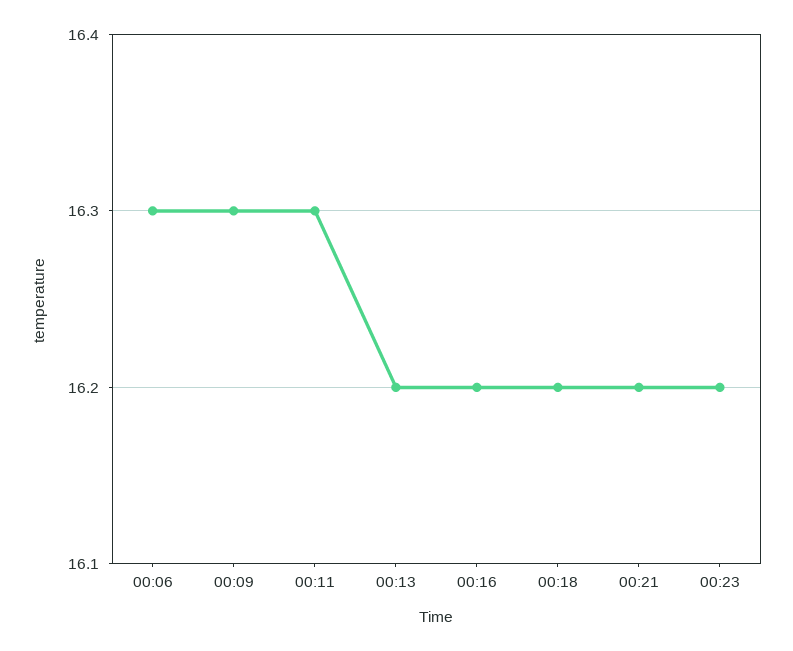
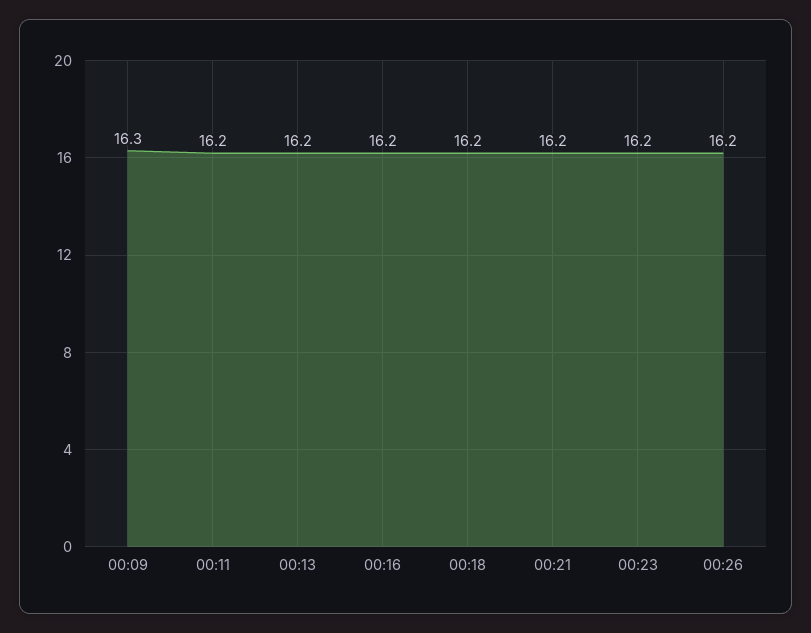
00:06: 16.3 -> none
00:11: 16.3 -> 16.2
00:26: none -> 16.2

